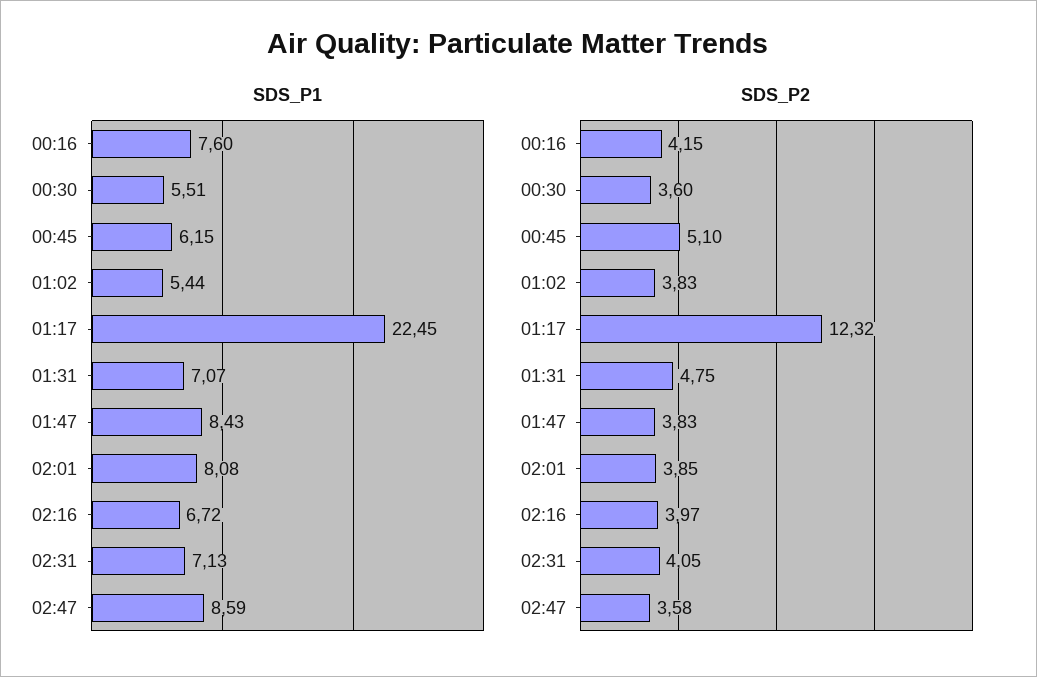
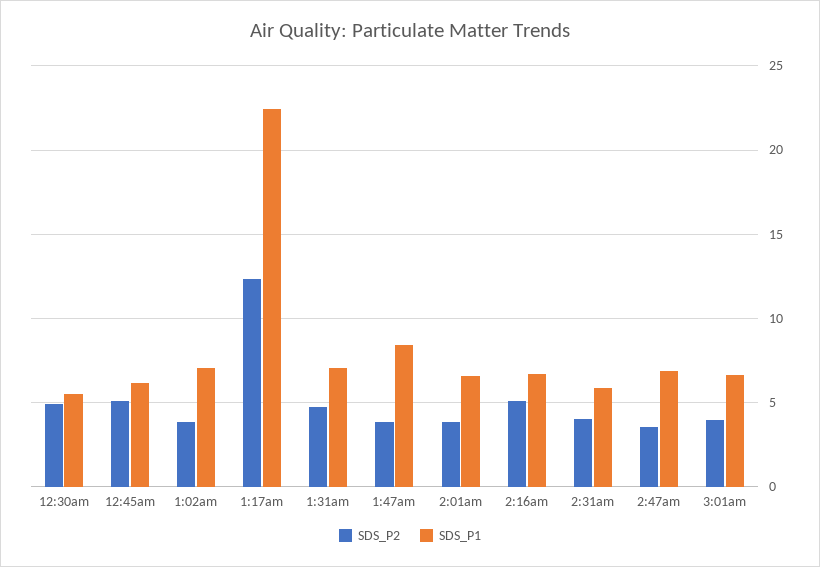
SDS_P1, 00:16: 7.6 -> none
SDS_P1, 01:02: 5.44 -> 7
SDS_P1, 02:01: 8.08 -> 6.5
SDS_P1, 02:31: 7.13 -> 6
SDS_P1, 02:47: 8.59 -> 7
SDS_P2, 00:16: 4.15 -> none
SDS_P2, 00:30: 3.6 -> 5
SDS_P2, 02:16: 3.97 -> 5
SDS_P2, 3:01am: none -> 4
SDS_P1, 3:01am: none -> 6.5

